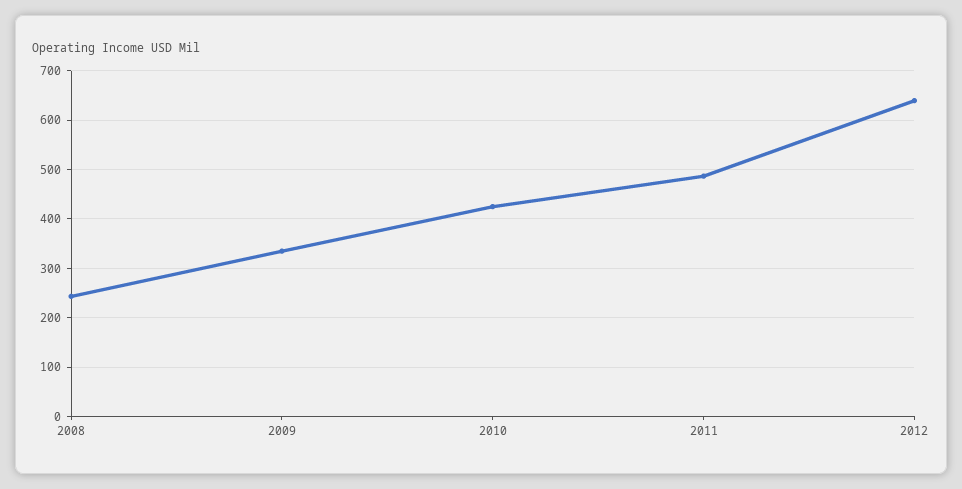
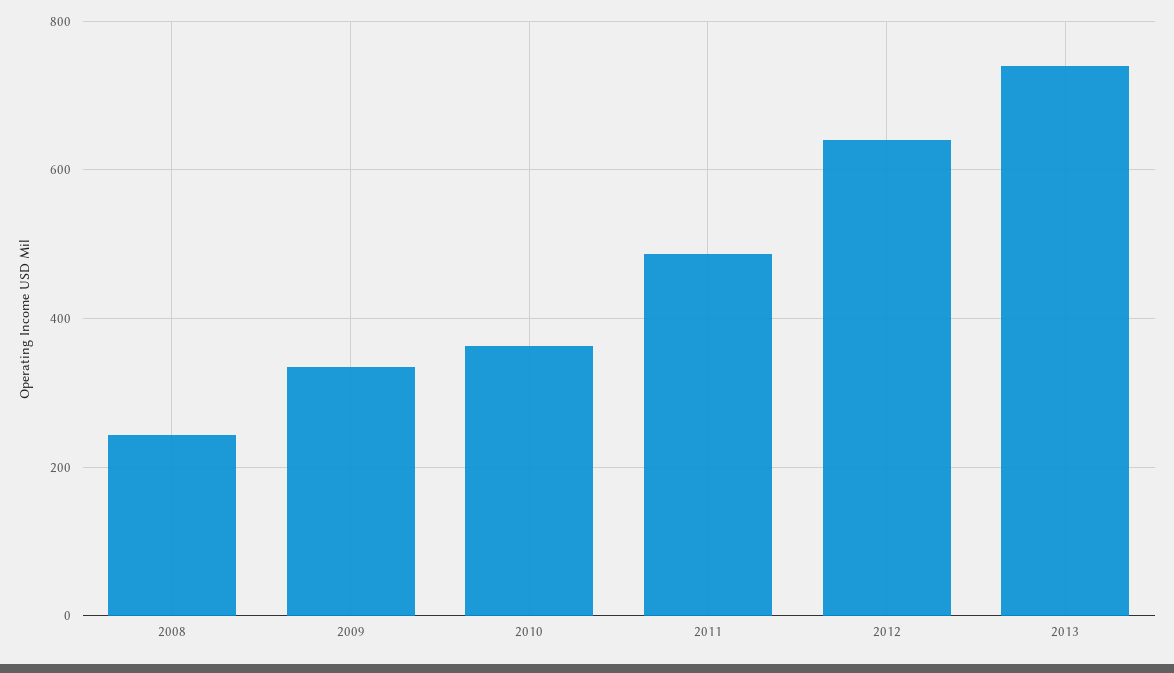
2010: 420 -> 360
2013: none -> 740

